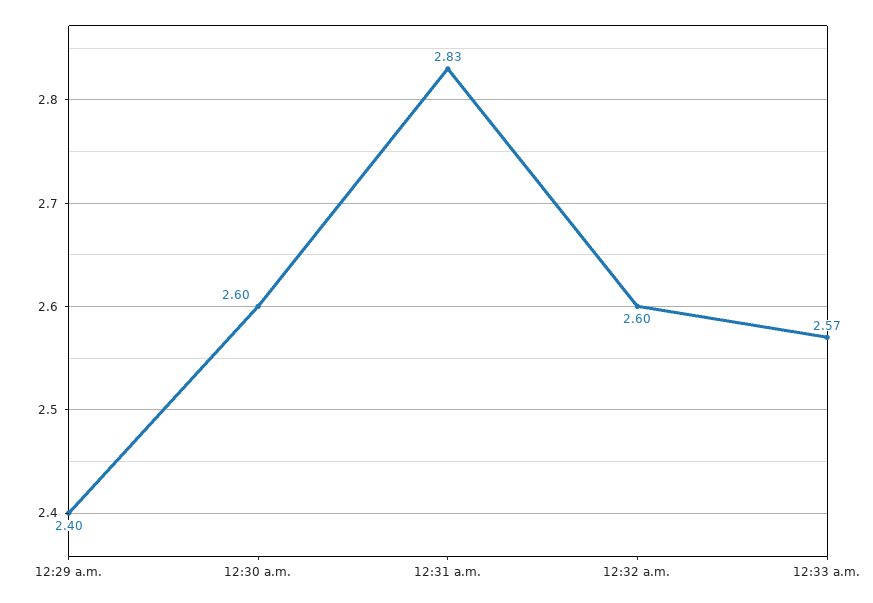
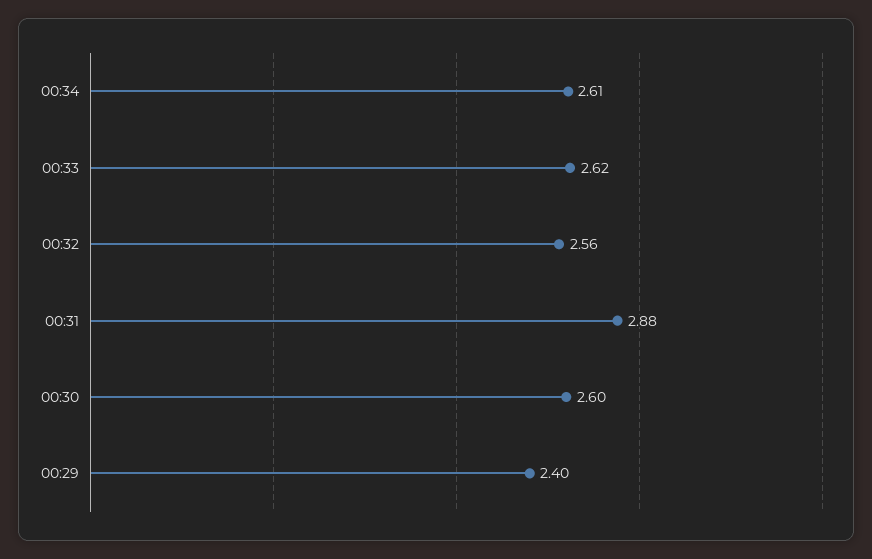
12:31 a.m.: 2.83 -> 2.88
12:32 a.m.: 2.6 -> 2.56
12:33 a.m.: 2.57 -> 2.62
00:34: none -> 2.61

